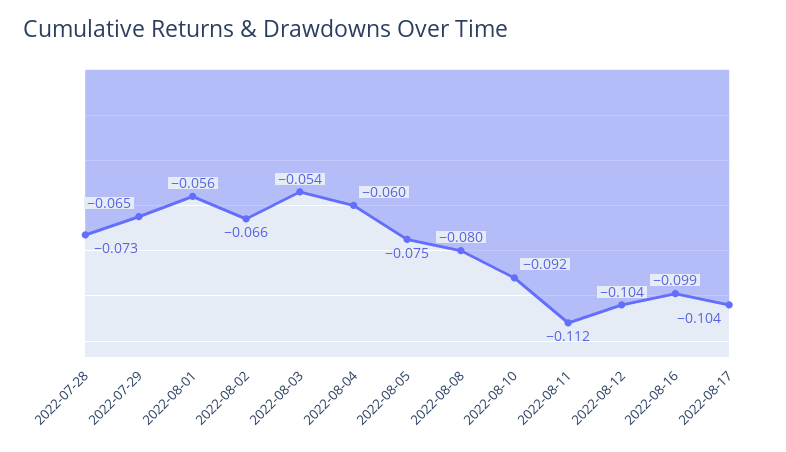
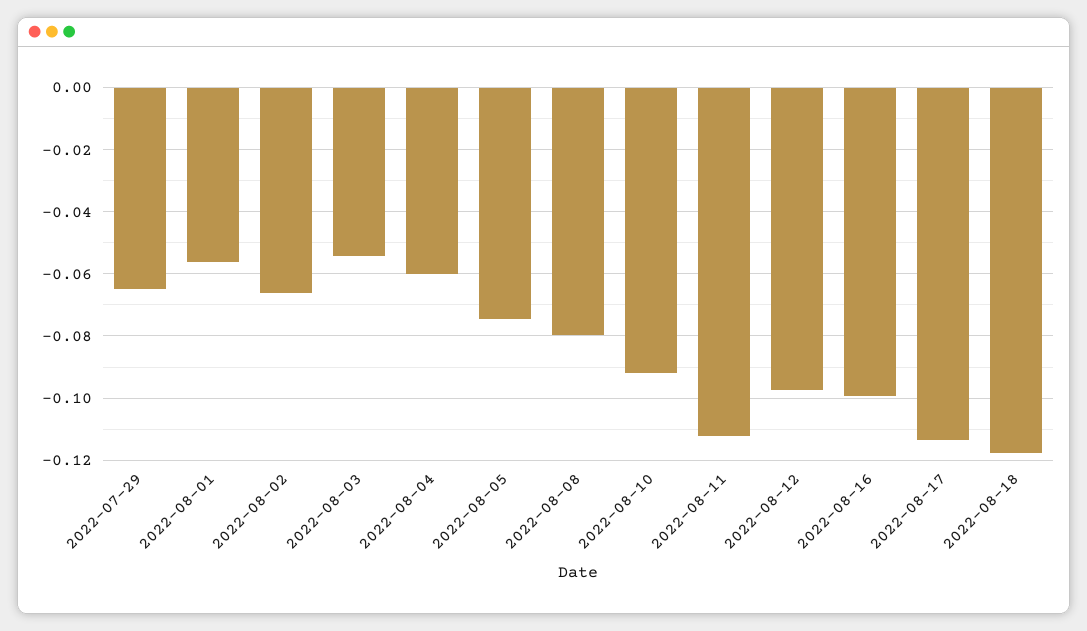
2022-07-28: -0.073 -> none
2022-08-12: -0.104 -> -0.098
2022-08-17: -0.104 -> -0.114
2022-08-18: none -> -0.118

